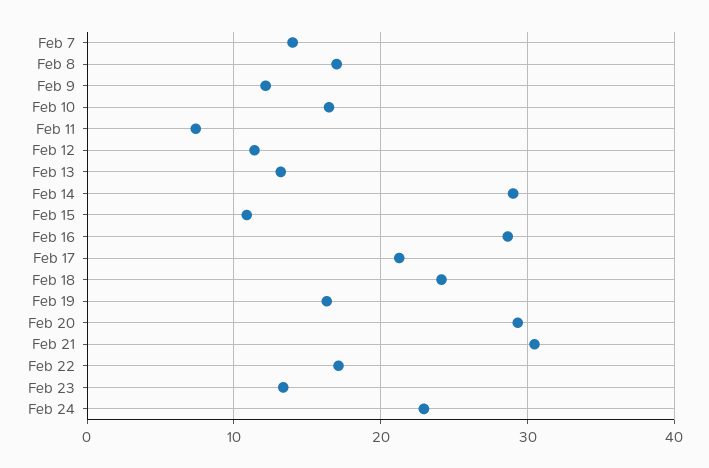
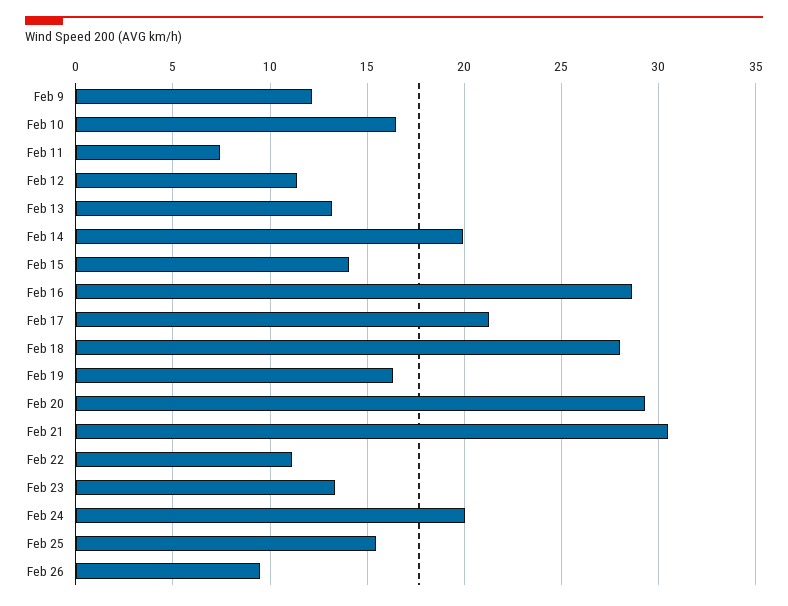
Feb 7: 14 -> none
Feb 8: 17 -> none
Feb 14: 29 -> 20
Feb 15: 11 -> 14
Feb 18: 24 -> 28
Feb 22: 17 -> 11
Feb 24: 23 -> 20
Feb 25: none -> 15.5
Feb 26: none -> 9.5

